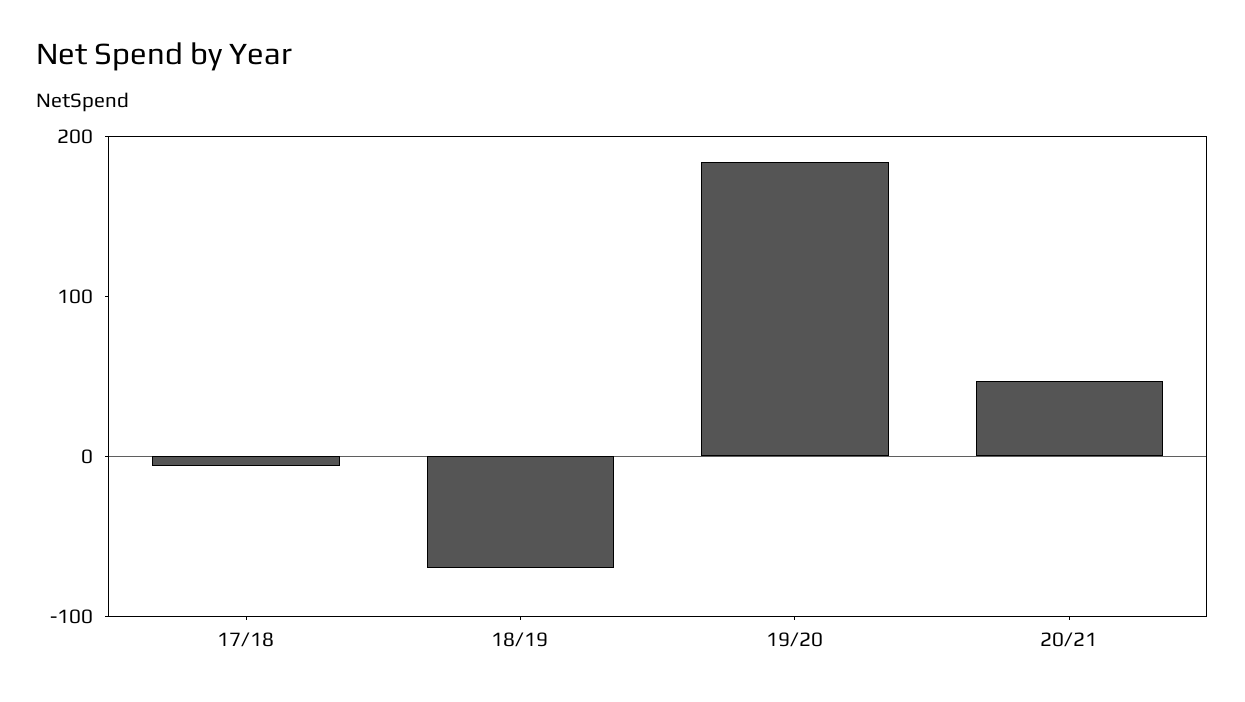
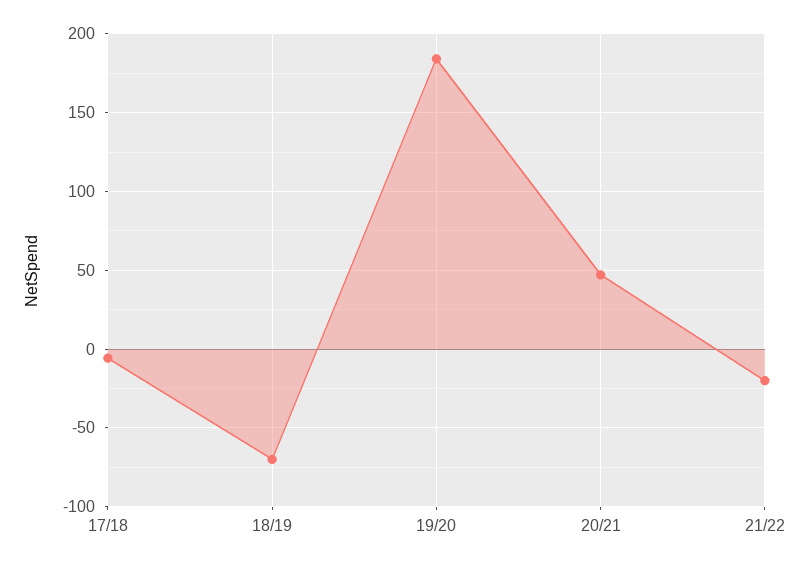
21/22: none -> -20

